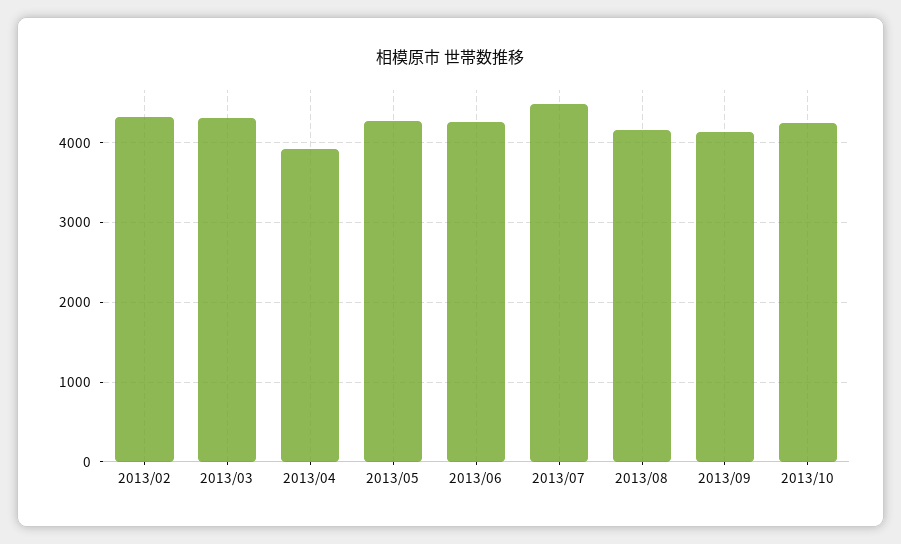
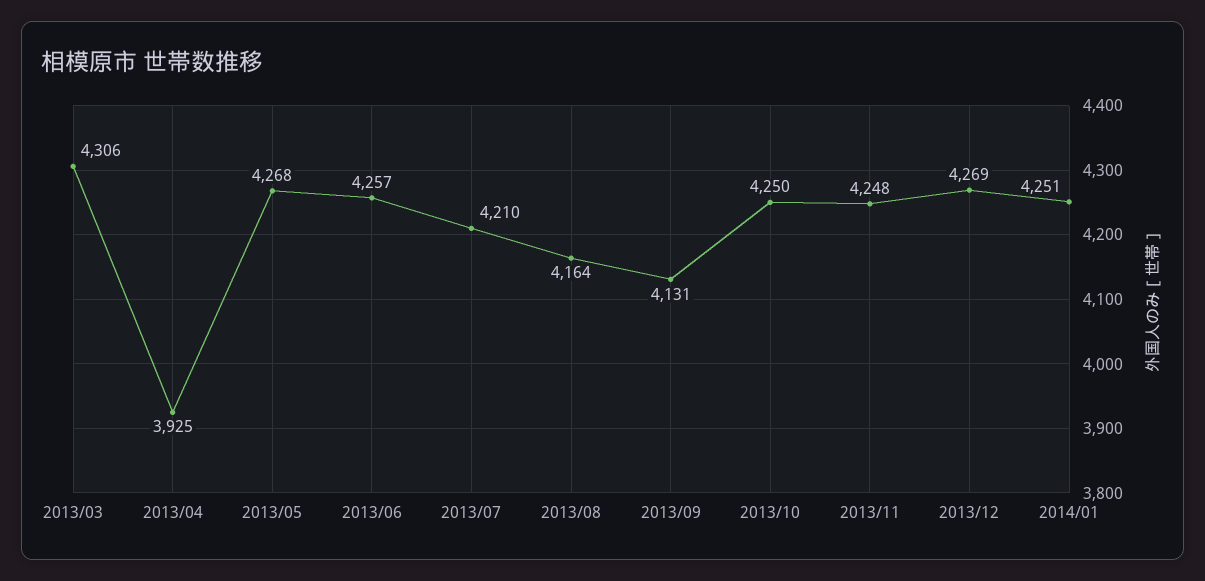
2013/02: 4300 -> none
2013/07: 4500 -> 4210
2013/11: none -> 4248
2013/12: none -> 4269
2014/01: none -> 4251

